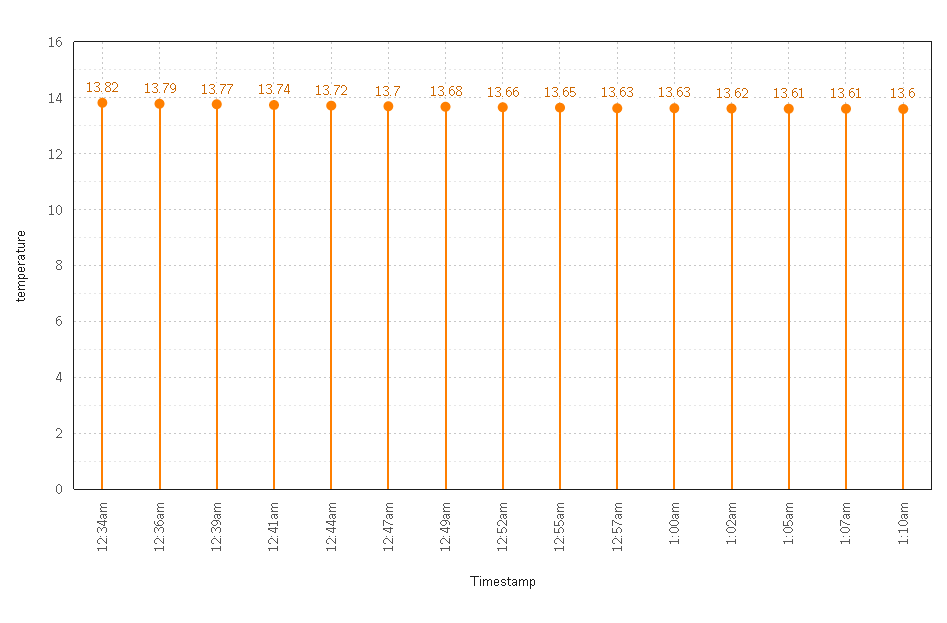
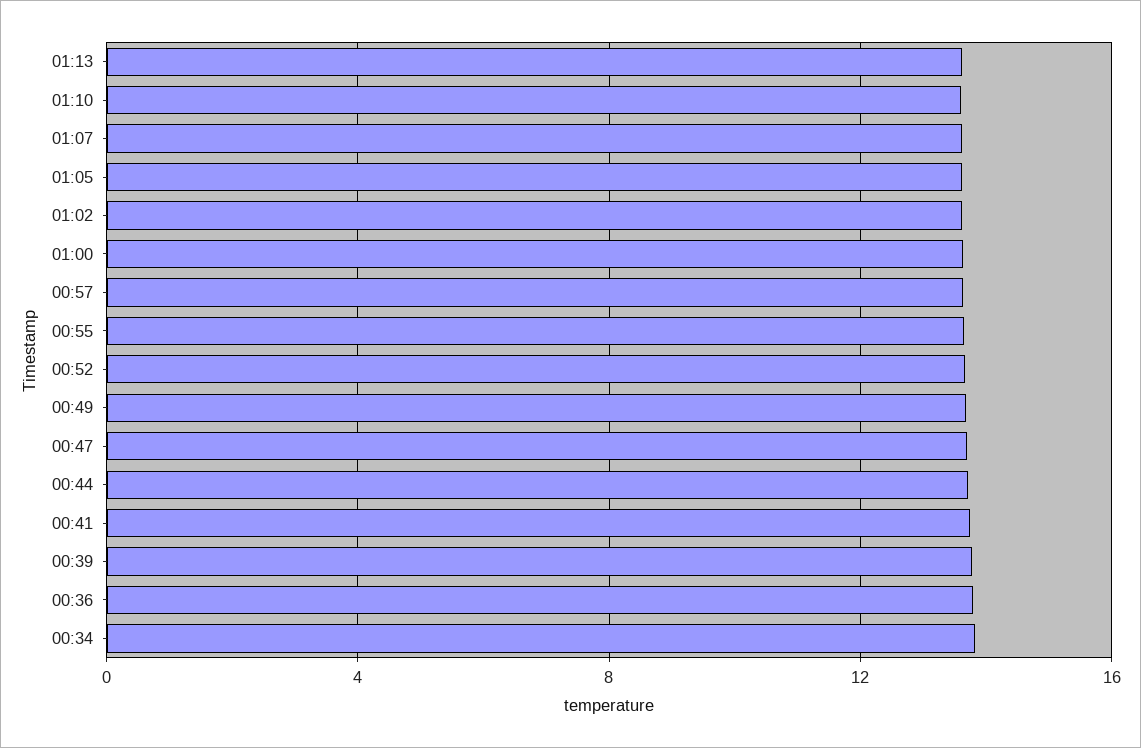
01:13: none -> 13.5

